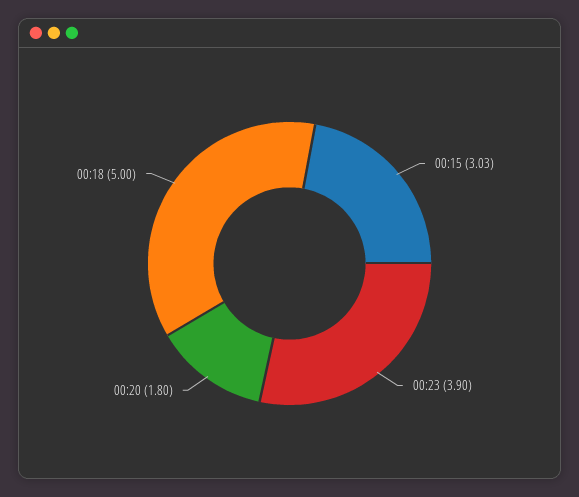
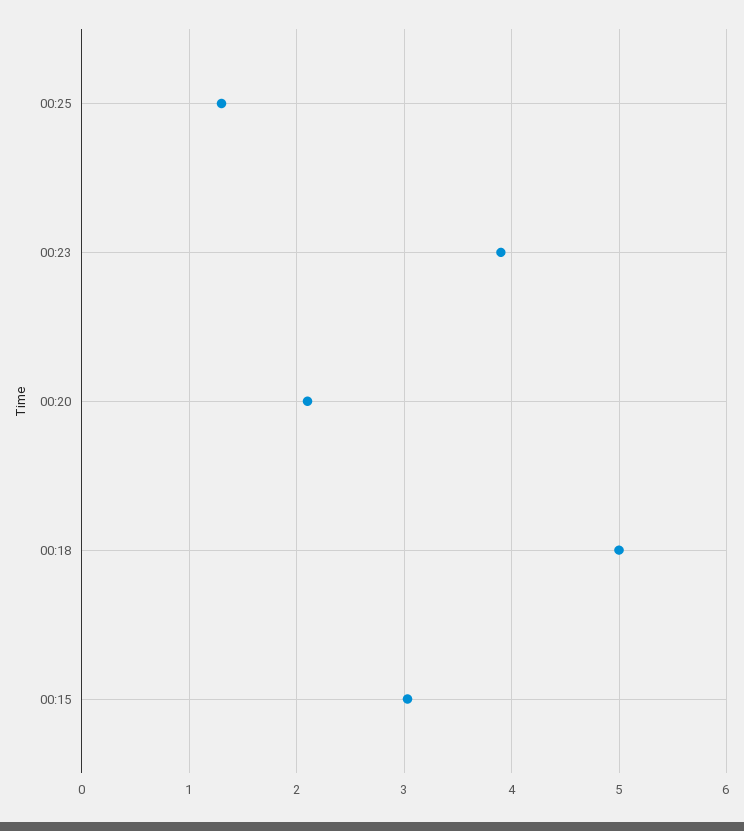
00:20: 1.8 -> 2.1
00:25: none -> 1.3

